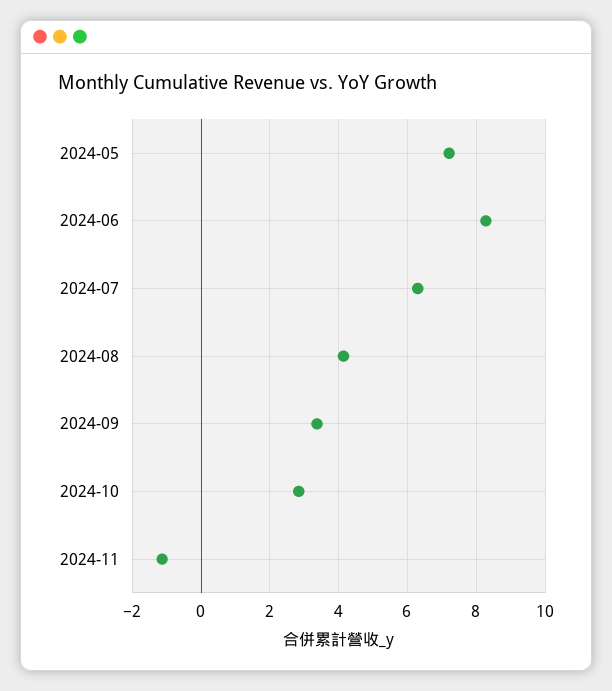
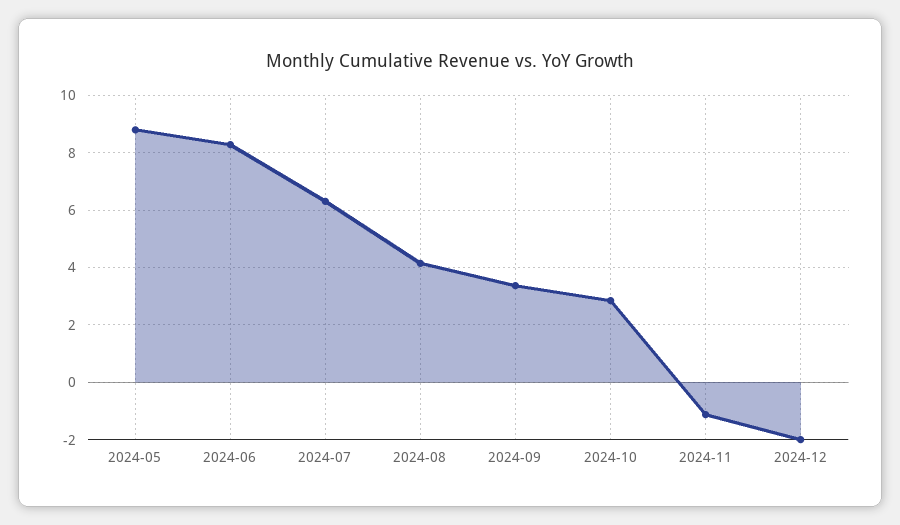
2024-05: 7.2 -> 8.75
2024-12: none -> -2

